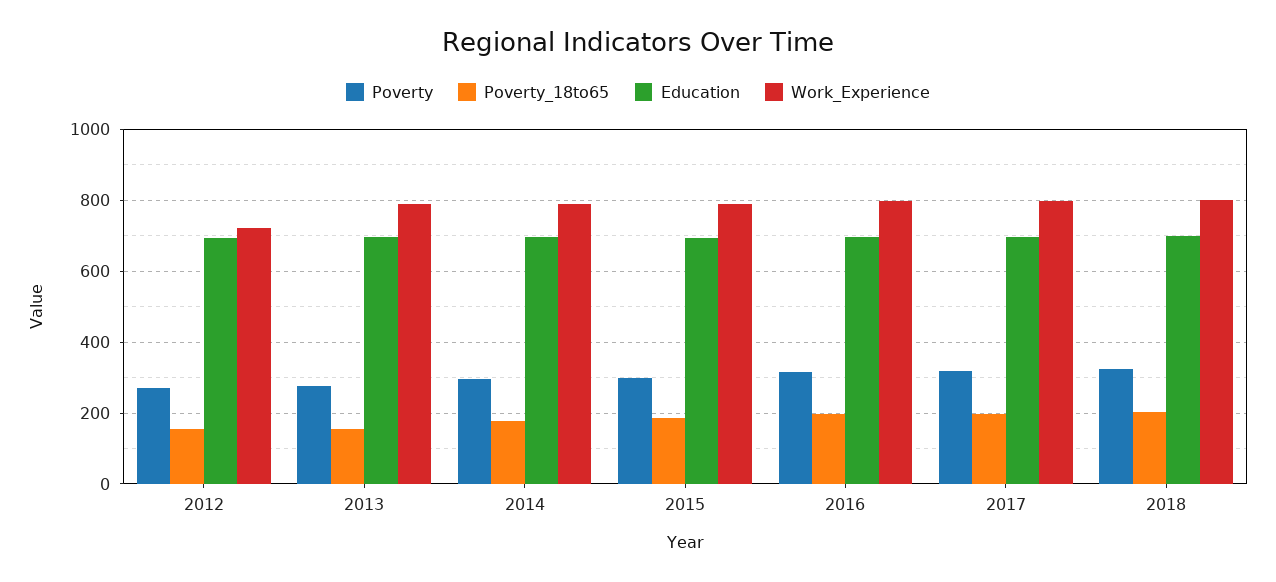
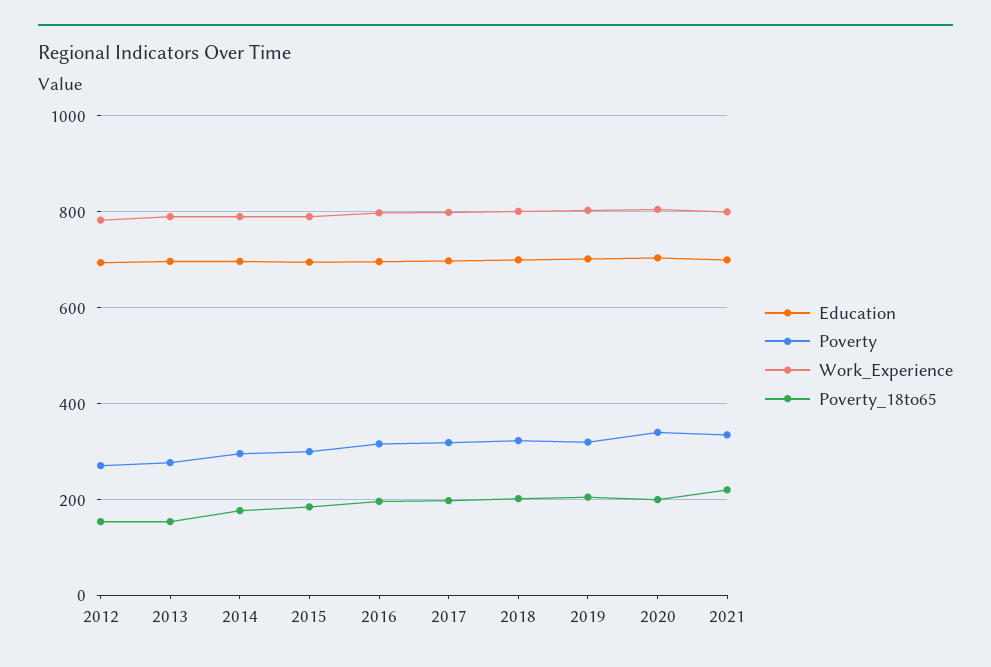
Work_Experience, 2012: 720 -> 780
Education, 2019: none -> 700
Poverty, 2019: none -> 320
Work_Experience, 2019: none -> 800
Poverty_18to65, 2019: none -> 200
Education, 2020: none -> 700
Poverty, 2020: none -> 340
Work_Experience, 2020: none -> 800
Poverty_18to65, 2020: none -> 200
Education, 2021: none -> 700
Poverty, 2021: none -> 340
Work_Experience, 2021: none -> 800
Poverty_18to65, 2021: none -> 220

